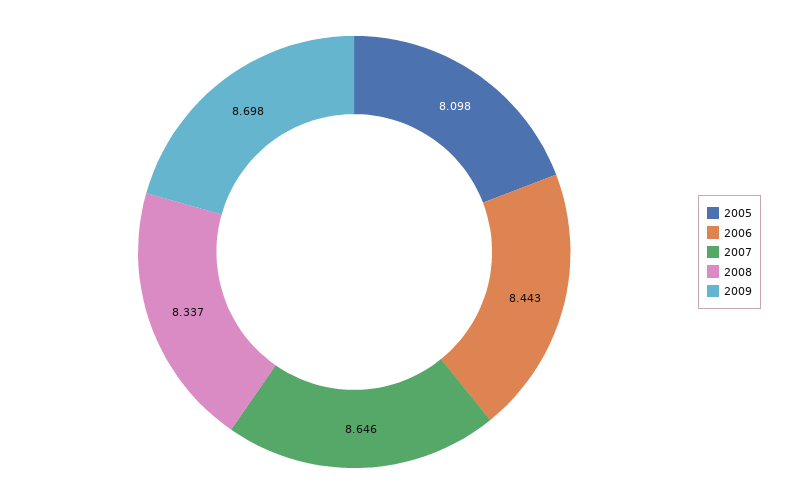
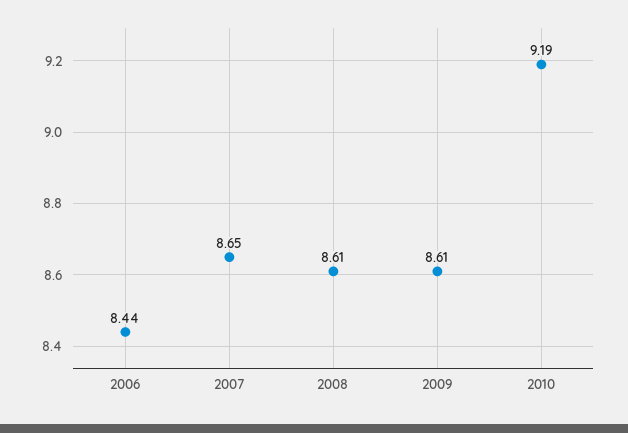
2005: 8.098 -> none
2008: 8.337 -> 8.61
2009: 8.698 -> 8.61
2010: none -> 9.19

